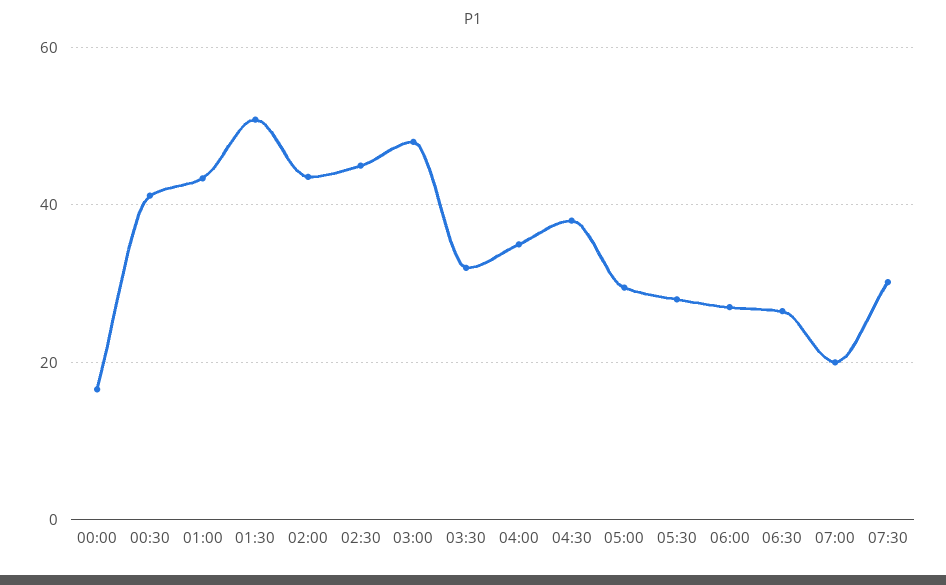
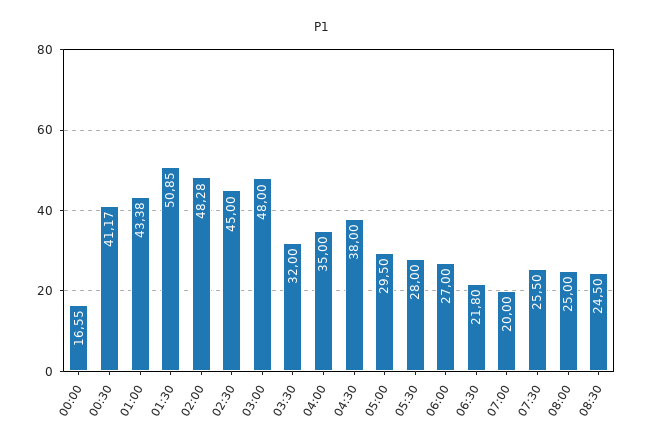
02:00: 44 -> 48.28
06:30: 26 -> 21.8
07:30: 30 -> 25.5
08:00: none -> 25
08:30: none -> 24.5

